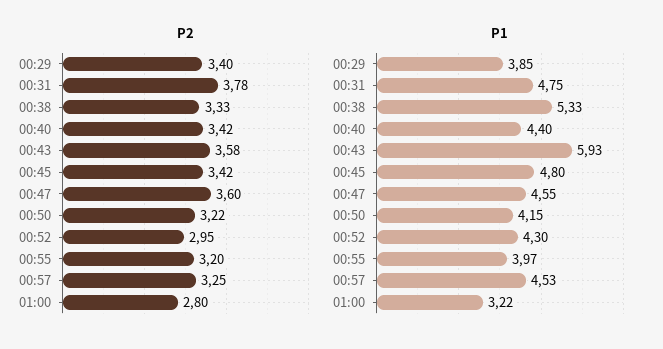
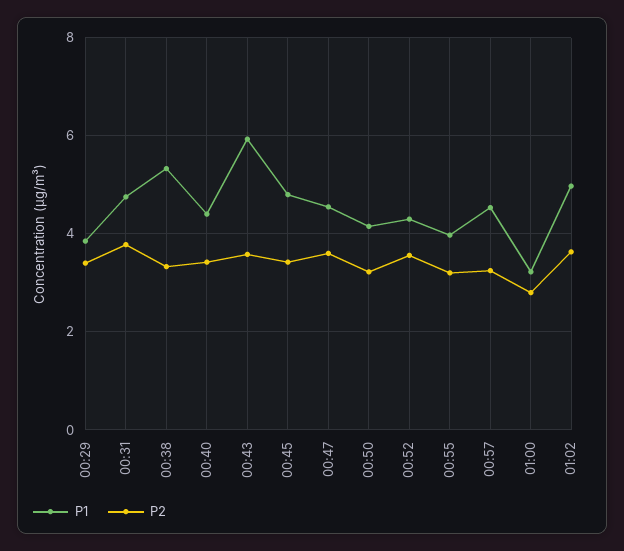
P2, 00:52: 2.95 -> 3.6
P1, 01:02: none -> 5
P2, 01:02: none -> 3.6

